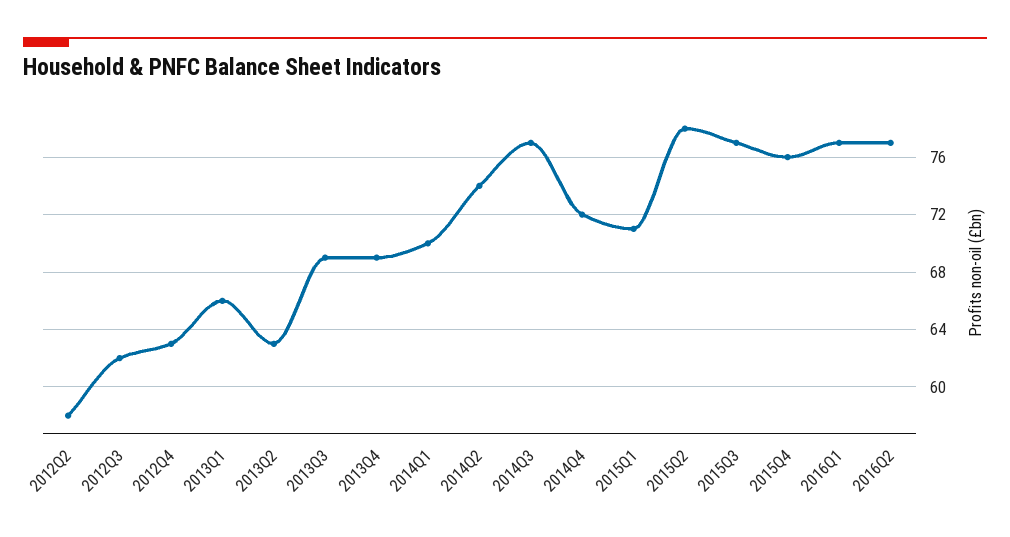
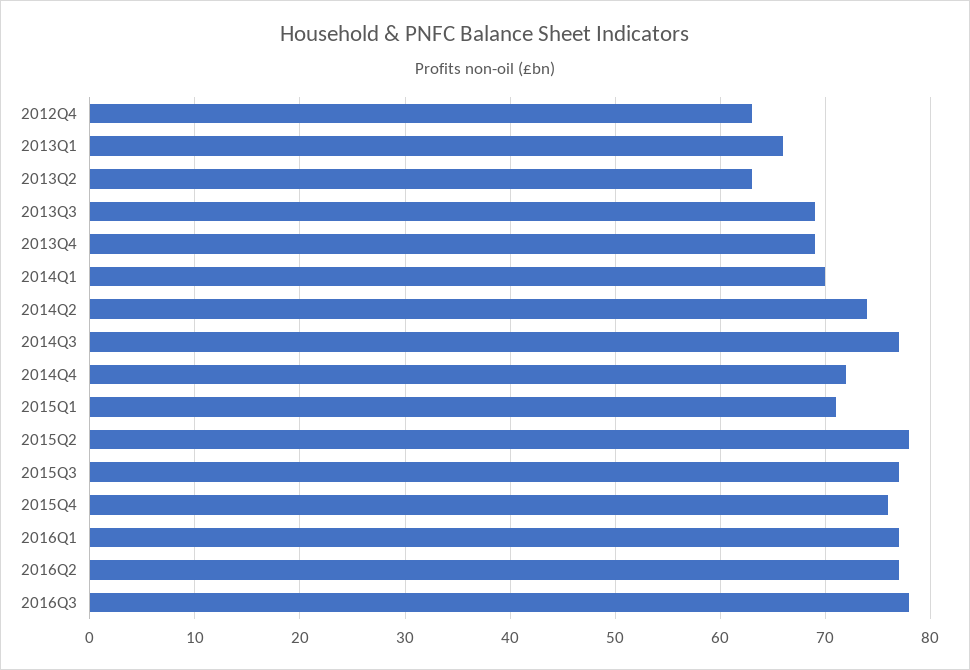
2012Q2: 58 -> none
2012Q3: 62 -> none
2016Q3: none -> 78

